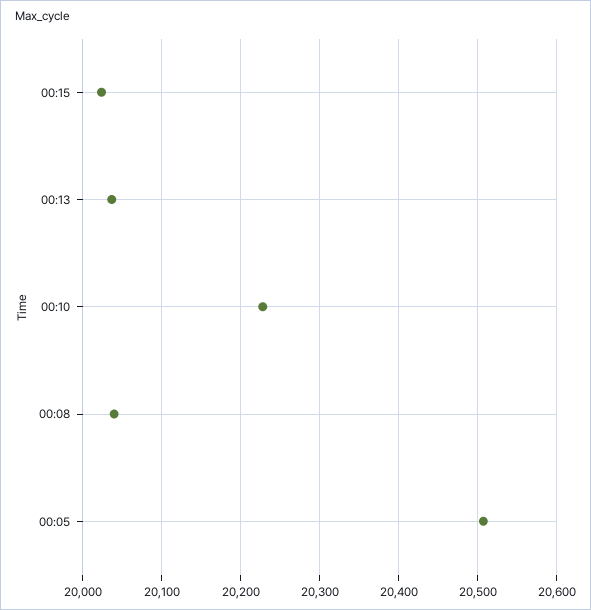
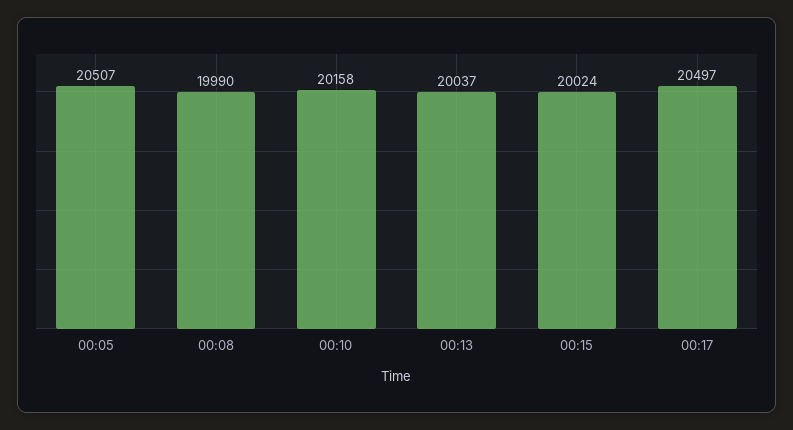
00:10: 20230 -> 20158
00:08: 20040 -> 19990
00:17: none -> 20497

